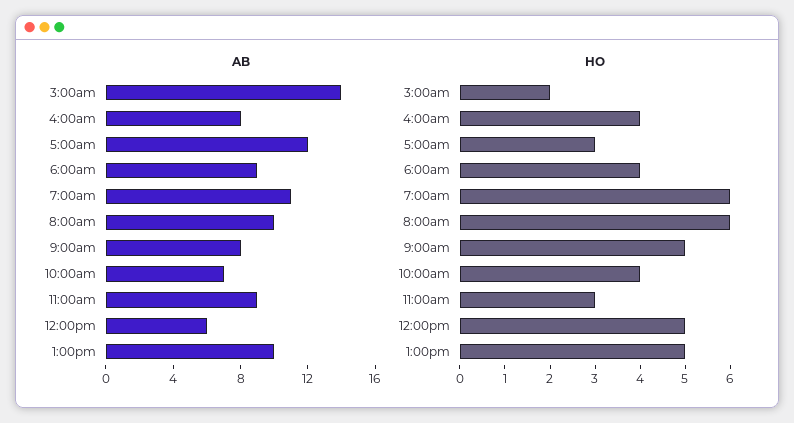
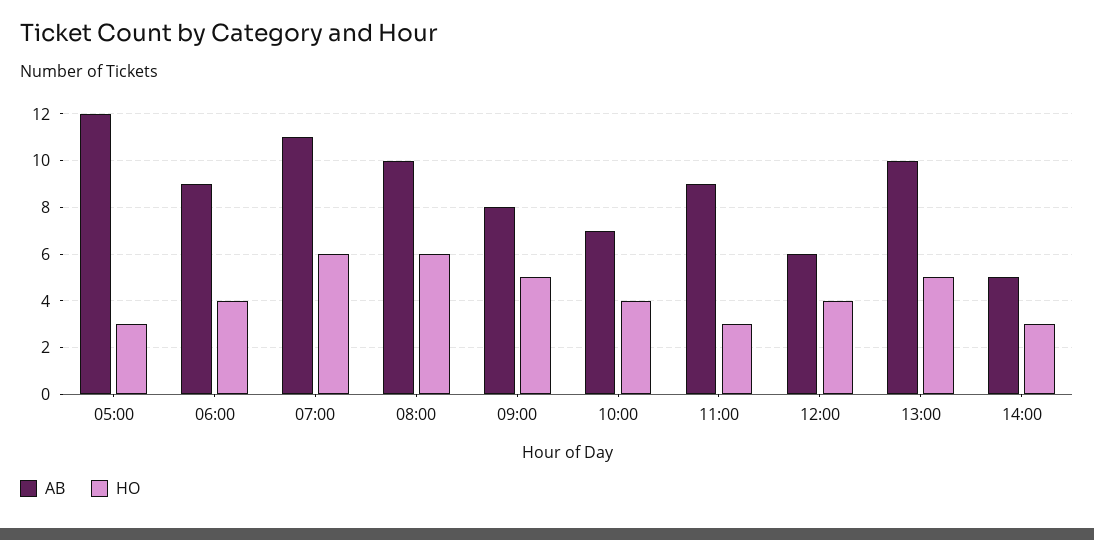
AB, 3:00am: 14 -> none
AB, 4:00am: 8 -> none
HO, 3:00am: 2 -> none
HO, 4:00am: 4 -> none
HO, 12:00pm: 5 -> 4
AB, 14:00: none -> 5
HO, 14:00: none -> 3

